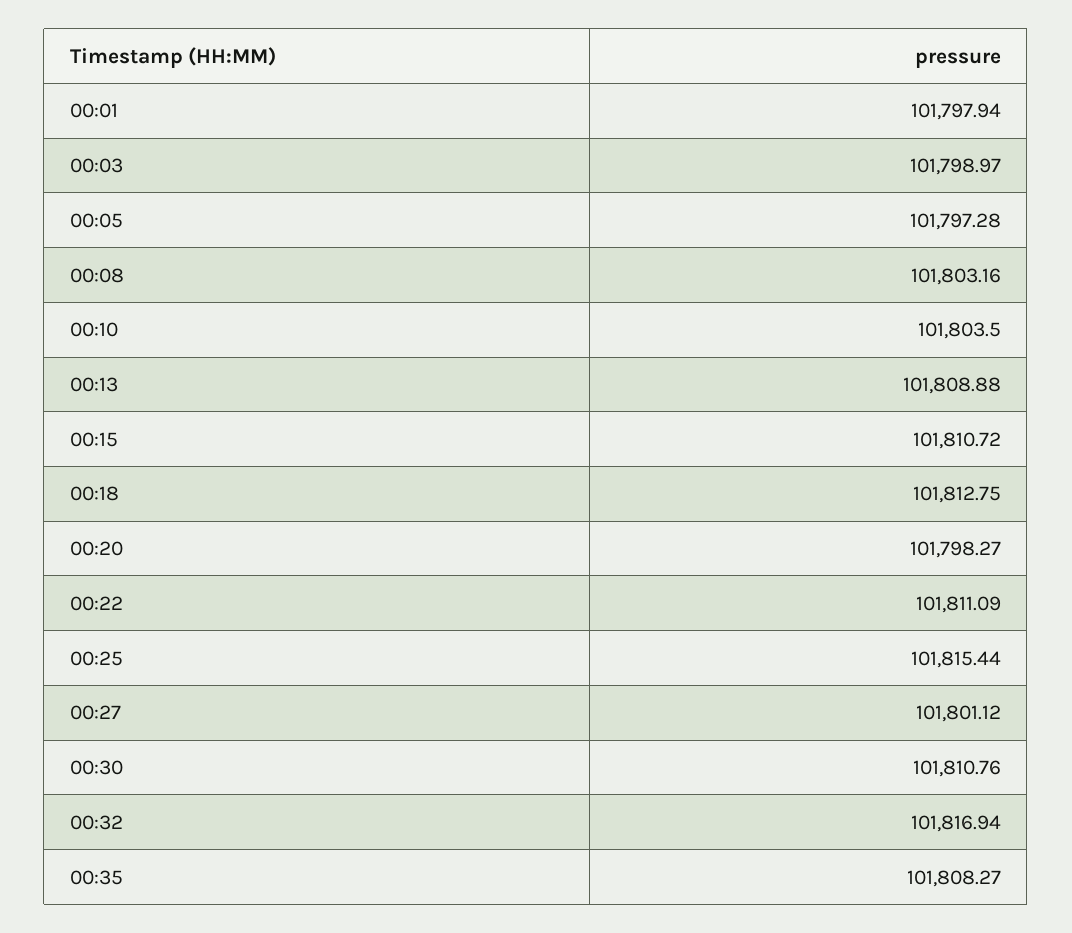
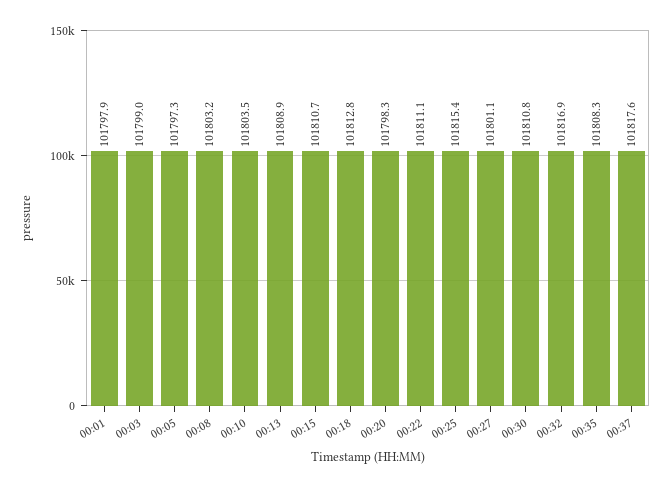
00:37: none -> 101817.6

